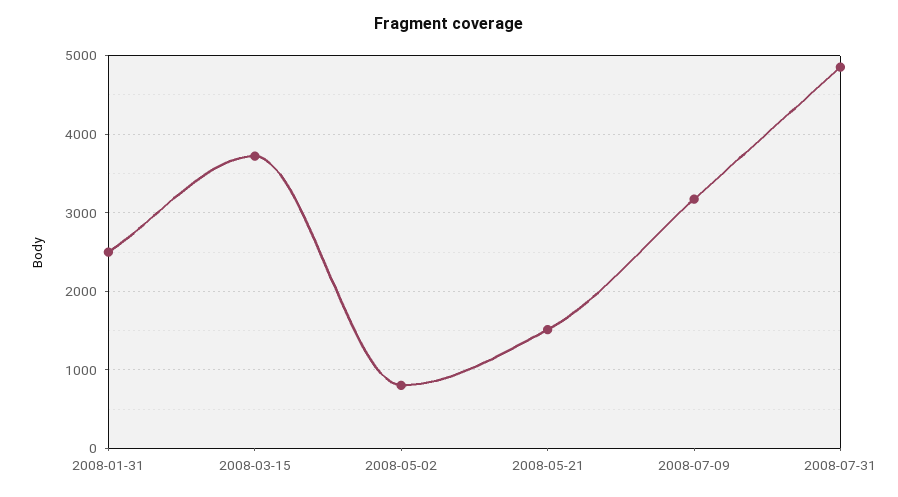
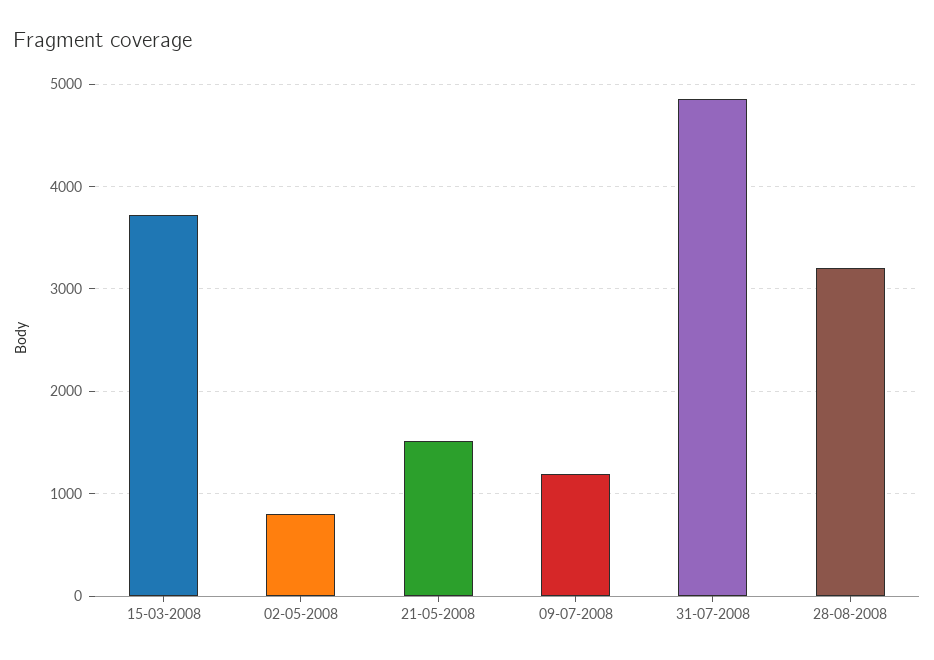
2008-01-31: 2500 -> none
2008-07-09: 3200 -> 1200
28-08-2008: none -> 3200

